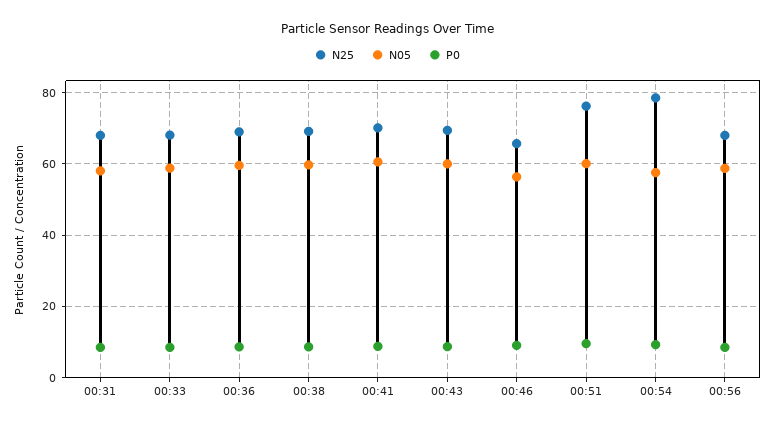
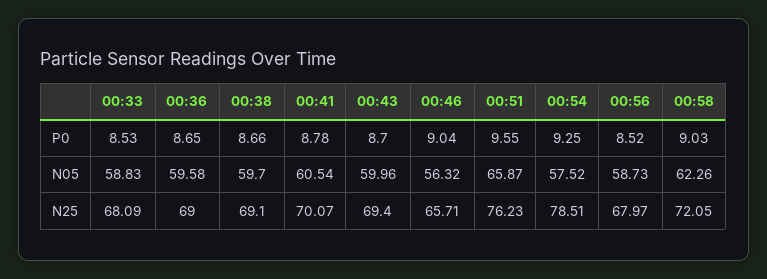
N25, 00:31: 68 -> none
N05, 00:31: 58 -> none
P0, 00:31: 8 -> none
N05, 00:51: 60 -> 65.87
P0, 00:58: none -> 9.03
N05, 00:58: none -> 62.26
N25, 00:58: none -> 72.05

